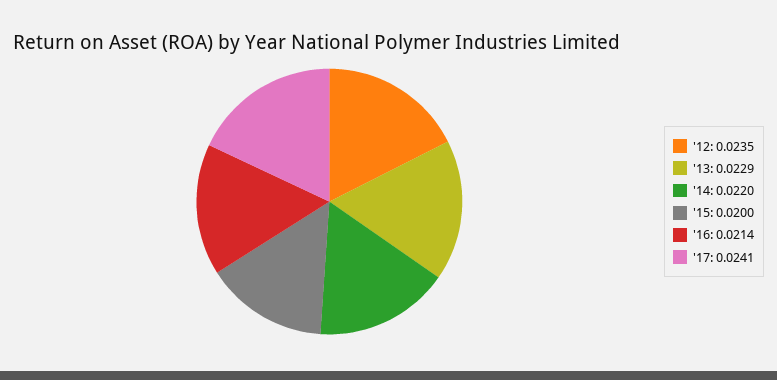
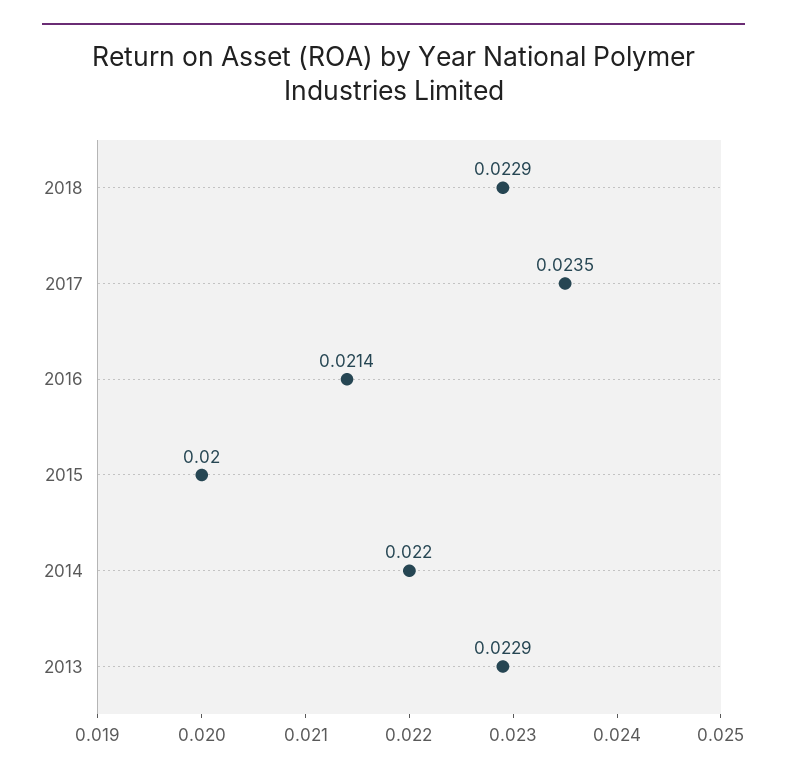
'12: 0.0235 -> none
'17: 0.0241 -> 0.0235
2018: none -> 0.0229

